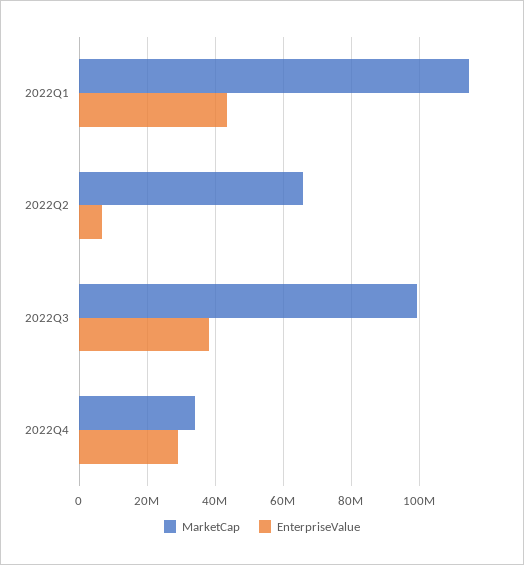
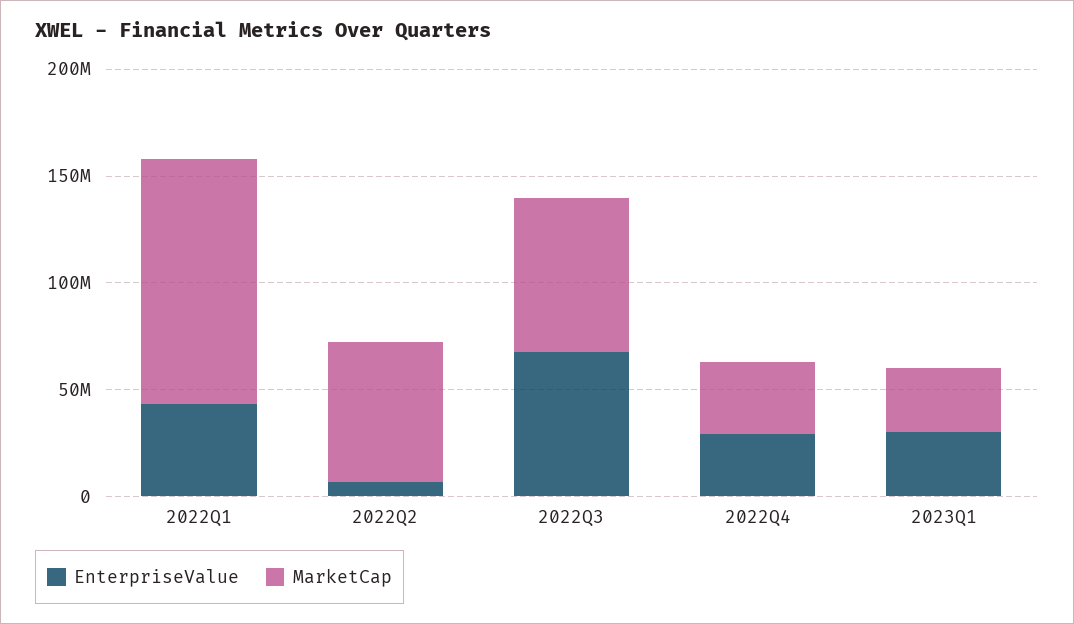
MarketCap, 2022Q3: 100000000 -> 70000000
EnterpriseValue, 2022Q3: 38000000 -> 70000000
EnterpriseValue, 2023Q1: none -> 30000000
MarketCap, 2023Q1: none -> 30000000

